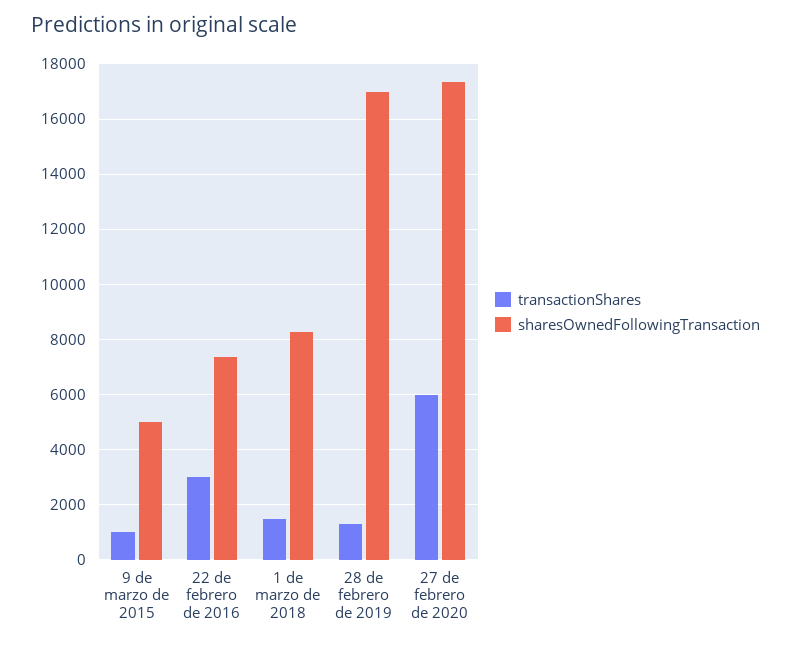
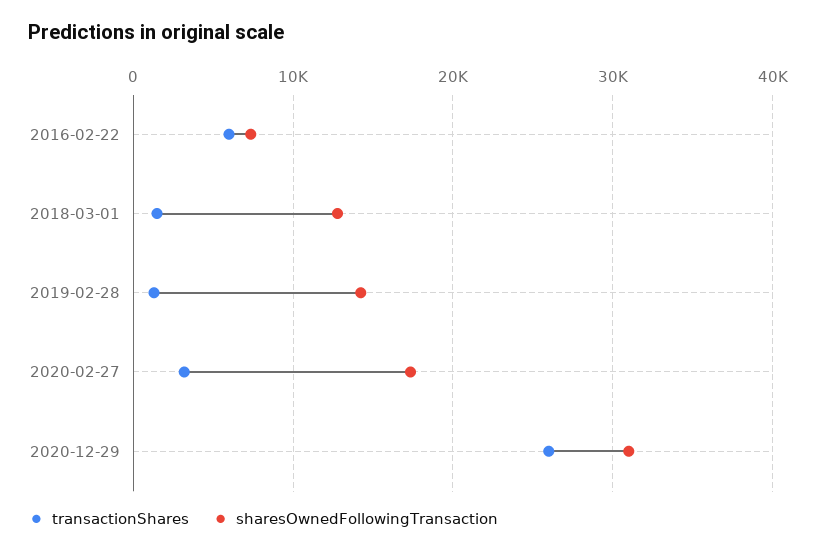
transactionShares, 9 de marzo de 2015: 1000 -> none
sharesOwnedFollowingTransaction, 9 de marzo de 2015: 5000 -> none
transactionShares, 22 de febrero de 2016: 3000 -> 6000
sharesOwnedFollowingTransaction, 1 de marzo de 2018: 8250 -> 13000
sharesOwnedFollowingTransaction, 28 de febrero de 2019: 17000 -> 14000
transactionShares, 27 de febrero de 2020: 6000 -> 3000
transactionShares, 2020-12-29: none -> 26000
sharesOwnedFollowingTransaction, 2020-12-29: none -> 31000

